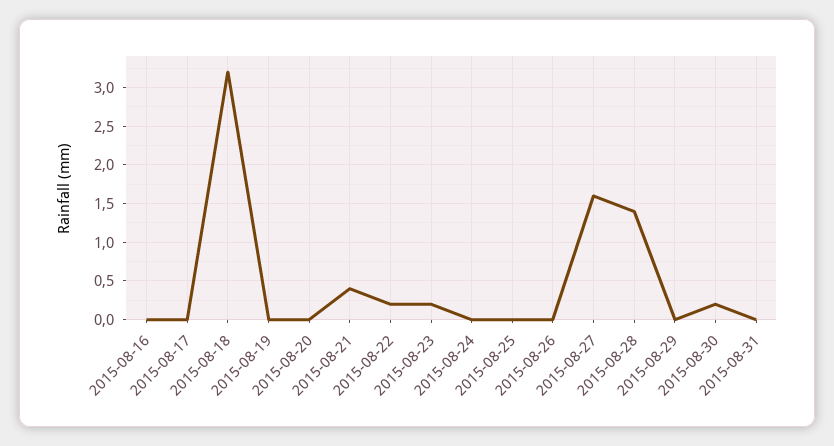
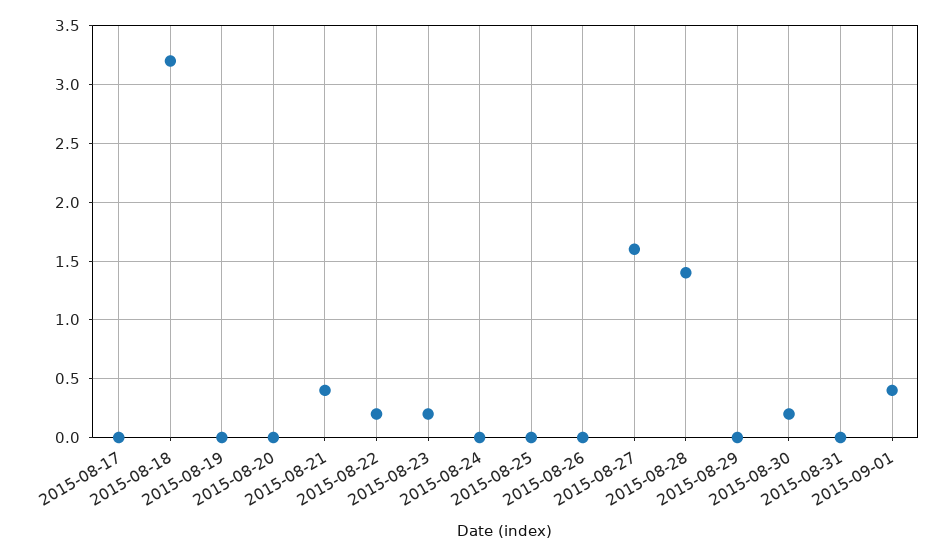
2015-08-16: 0 -> none
2015-09-01: none -> 0.4

